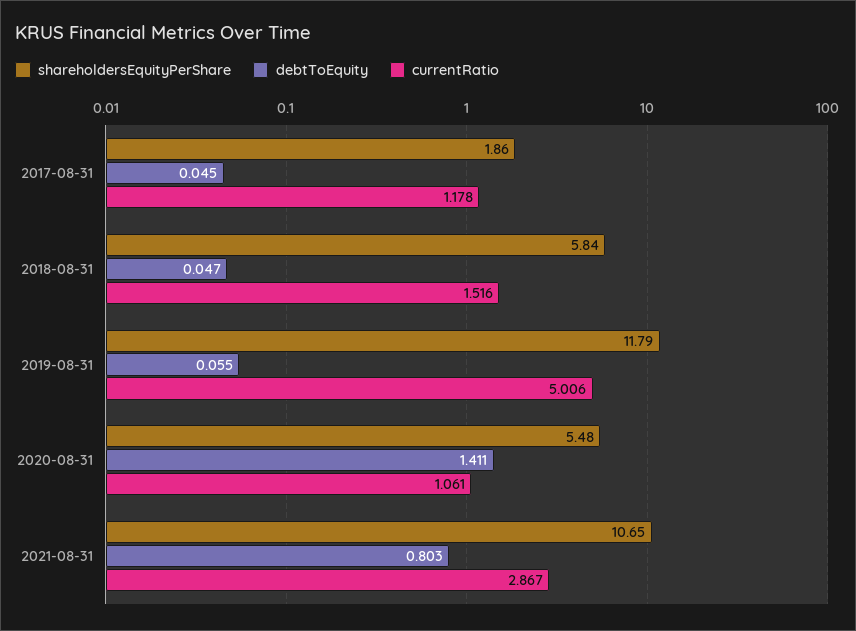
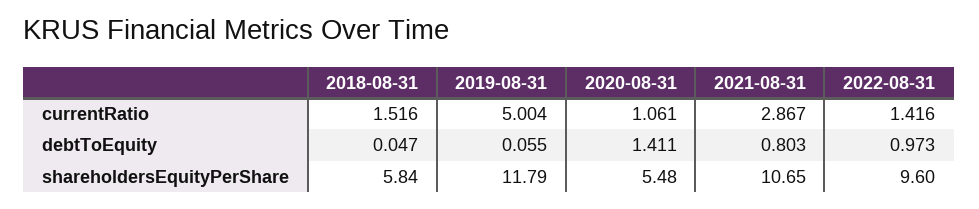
shareholdersEquityPerShare, 2017-08-31: 1.86 -> none
debtToEquity, 2017-08-31: 0.045 -> none
currentRatio, 2017-08-31: 1.178 -> none
currentRatio, 2019-08-31: 5.006 -> 5.004
currentRatio, 2022-08-31: none -> 1.416
debtToEquity, 2022-08-31: none -> 0.973
shareholdersEquityPerShare, 2022-08-31: none -> 9.6

